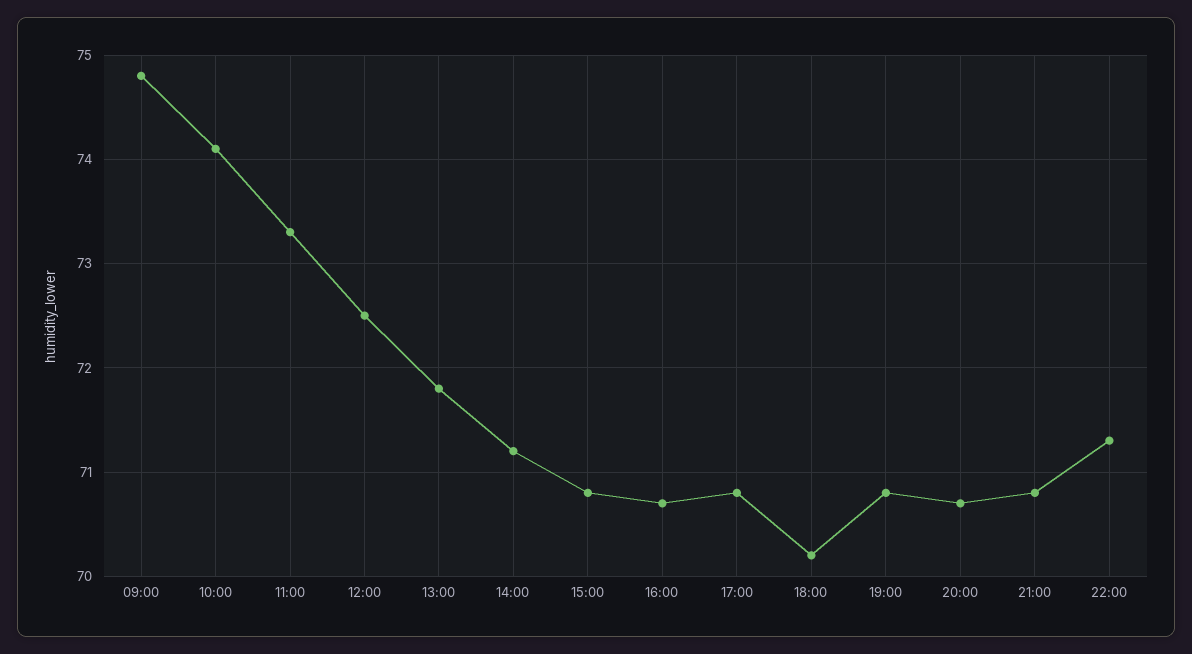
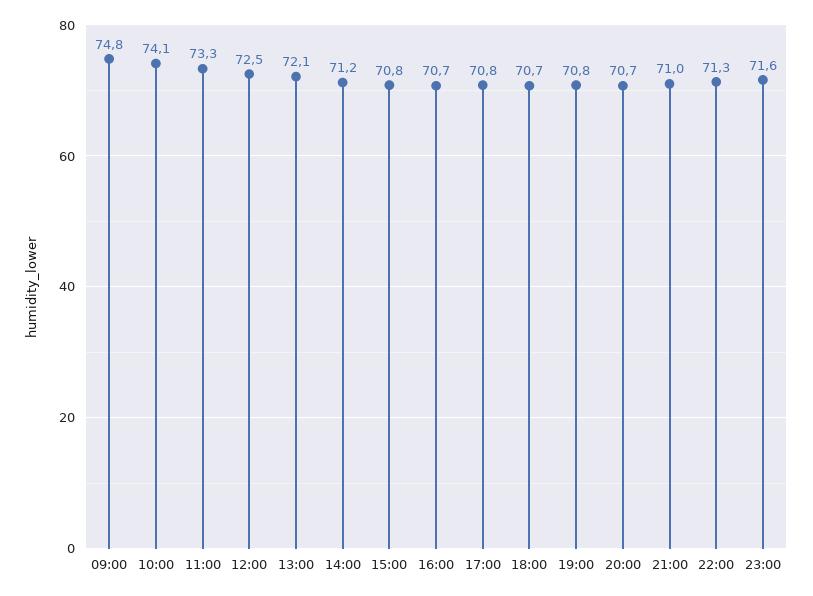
13:00: 71.8 -> 72.1
18:00: 70.2 -> 70.7
21:00: 70.8 -> 71
23:00: none -> 71.6

